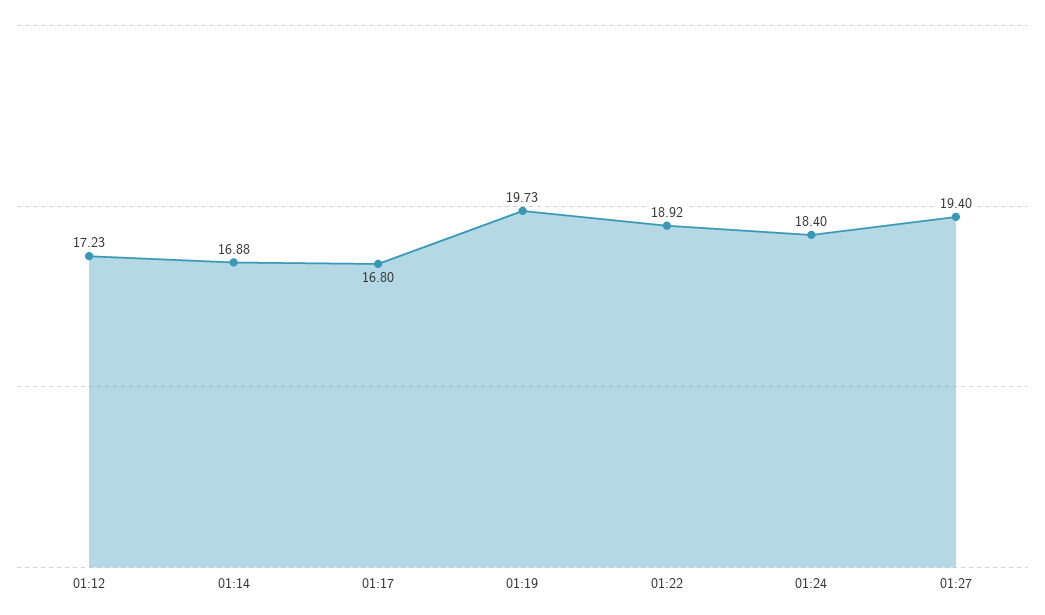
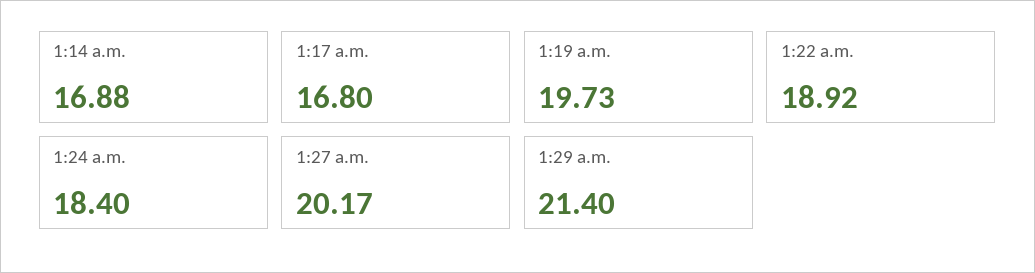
01:12: 17.23 -> none
01:27: 19.4 -> 20.17
1:29 a.m.: none -> 21.4

